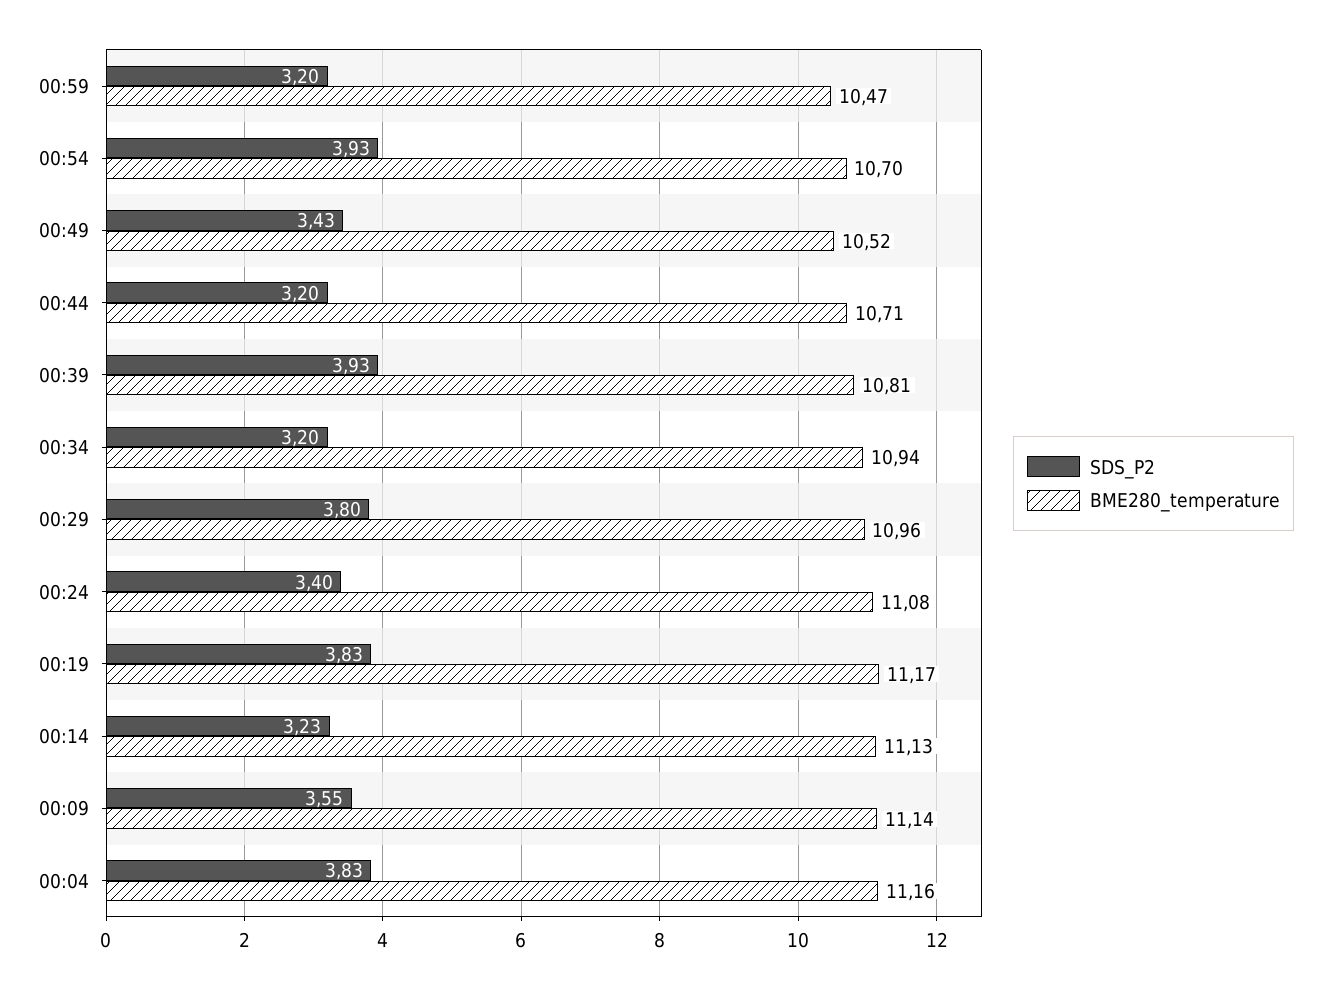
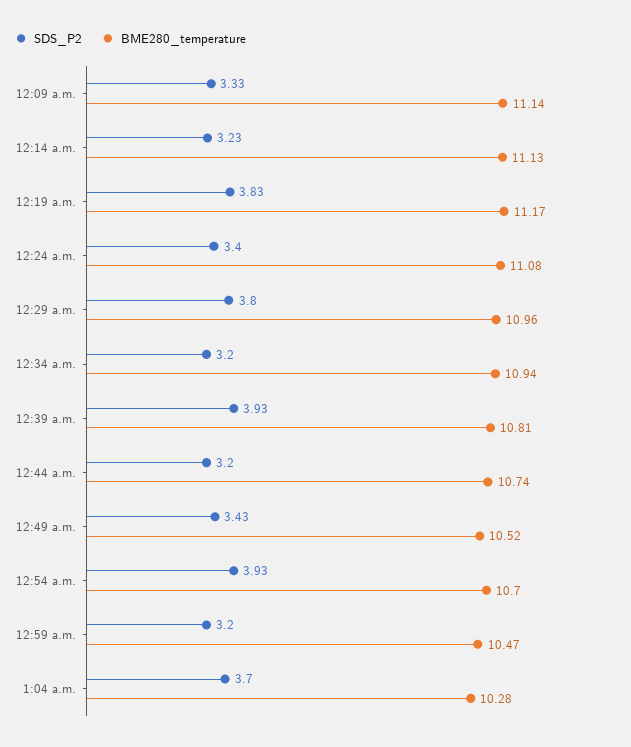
BME280_temperature, 00:44: 10.71 -> 10.74
SDS_P2, 00:09: 3.55 -> 3.33
SDS_P2, 00:04: 3.83 -> none
BME280_temperature, 00:04: 11.16 -> none
SDS_P2, 1:04 a.m.: none -> 3.7
BME280_temperature, 1:04 a.m.: none -> 10.28

